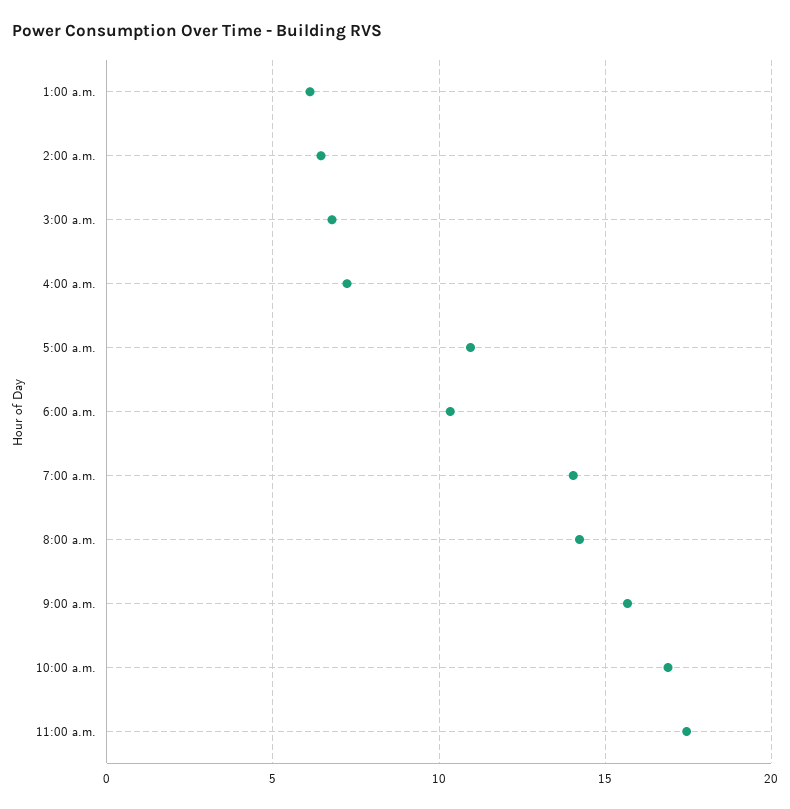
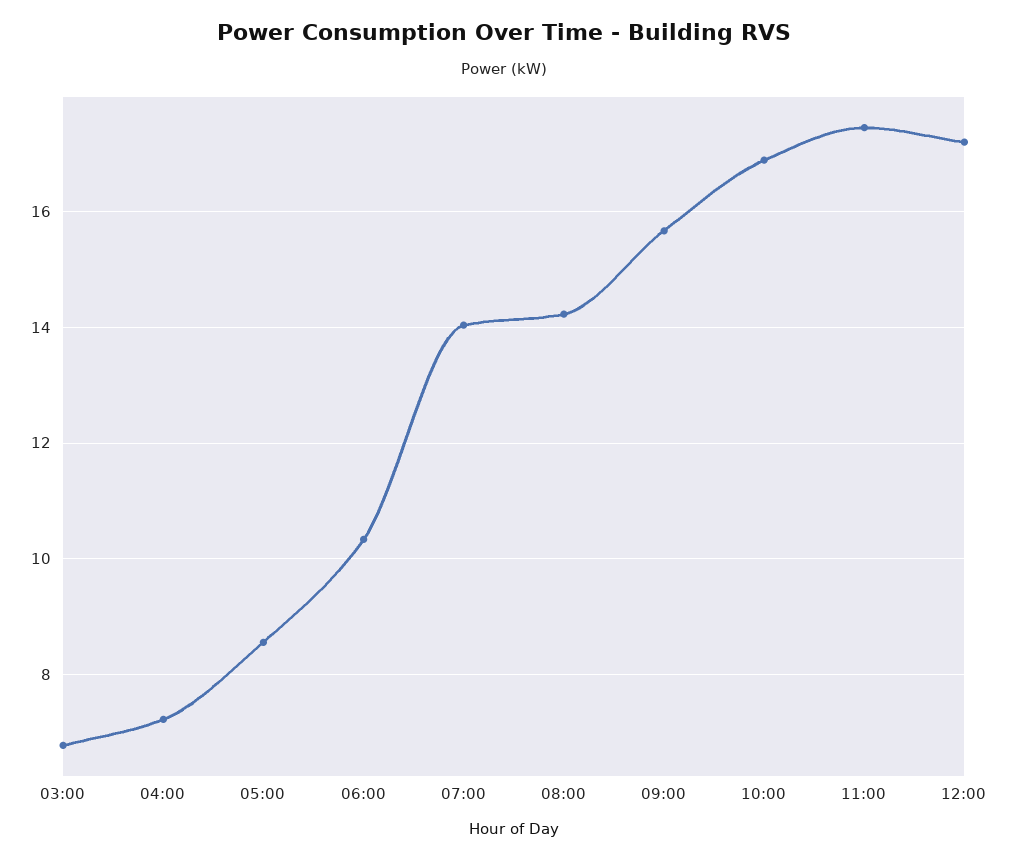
1:00 a.m.: 6 -> none
2:00 a.m.: 6.5 -> none
5:00 a.m.: 11 -> 8.6
12:00: none -> 17.2

